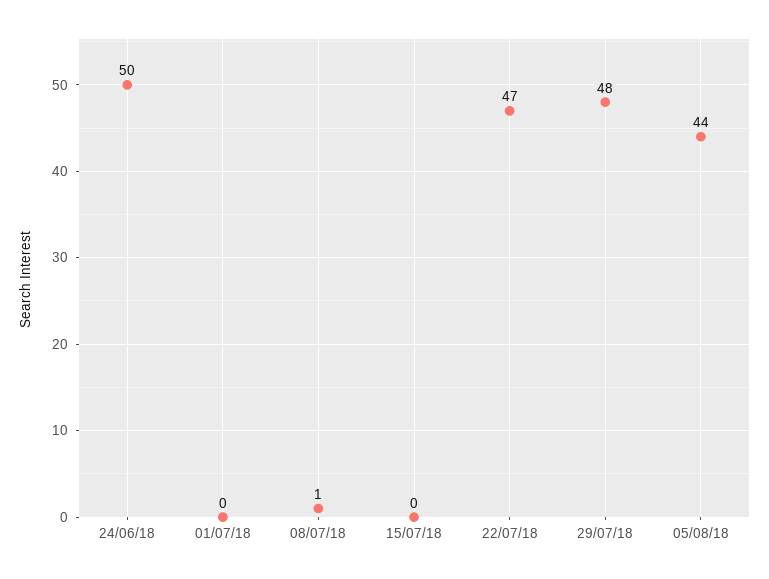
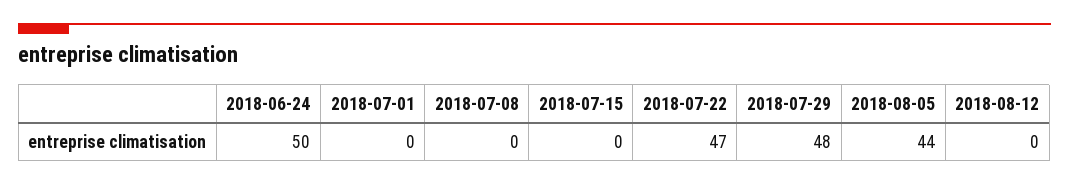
08/07/18: 1 -> 0
2018-08-12: none -> 0

